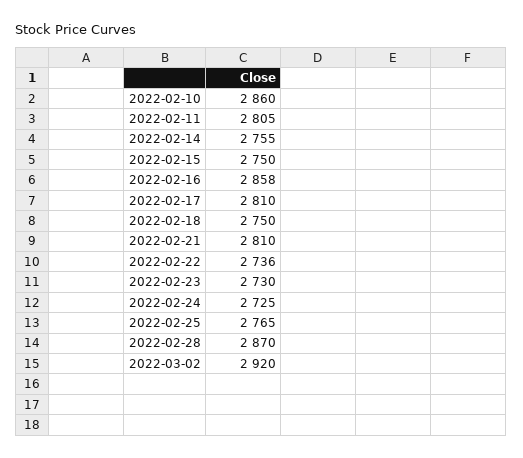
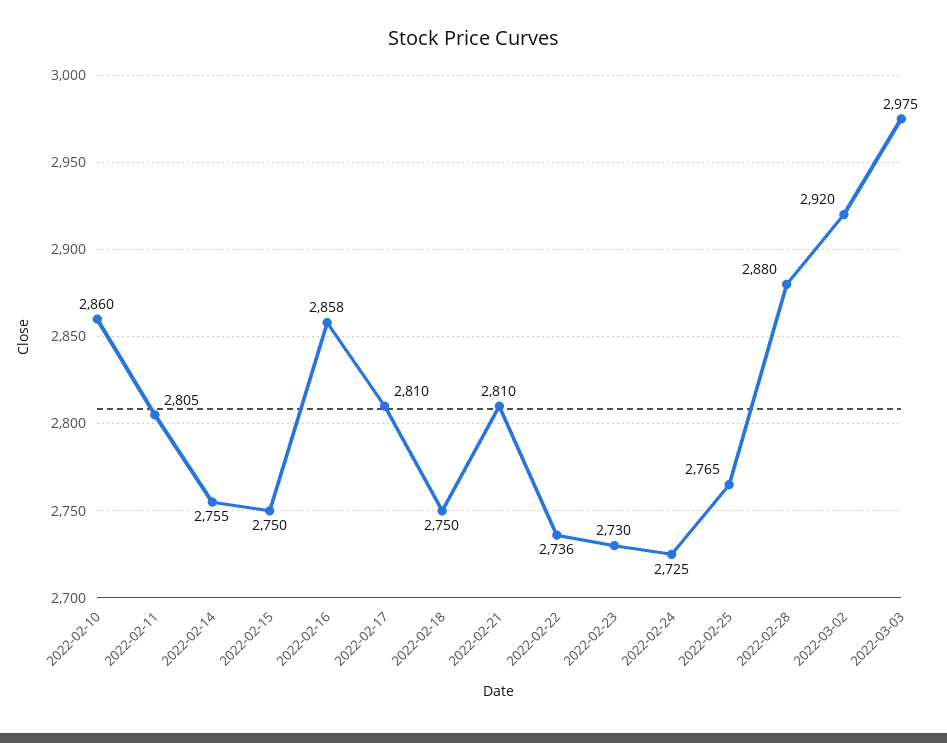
2022-02-28: 2870 -> 2880
2022-03-03: none -> 2975

